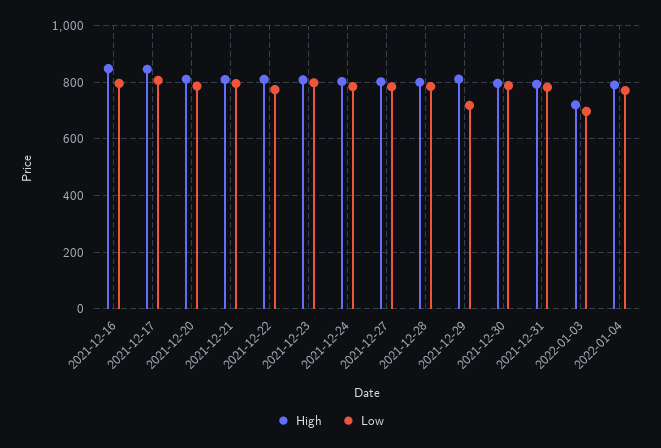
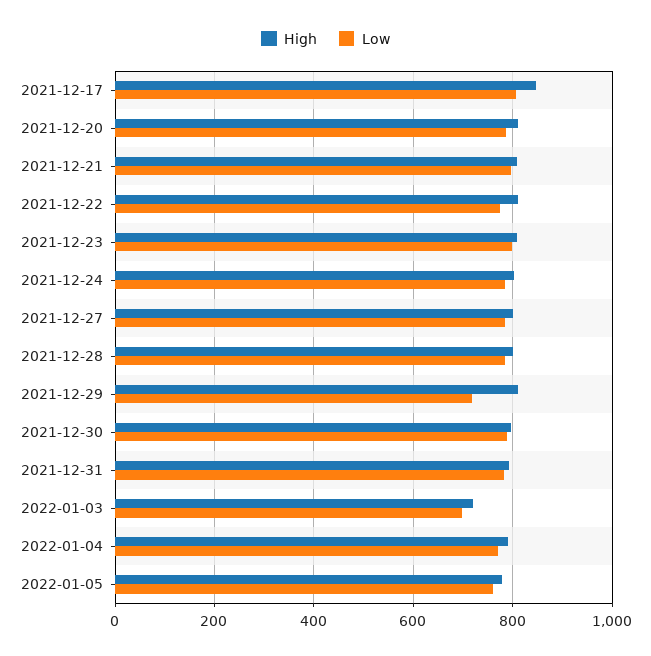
High, 2021-12-16: 850 -> none
Low, 2021-12-16: 800 -> none
High, 2022-01-05: none -> 780
Low, 2022-01-05: none -> 760

